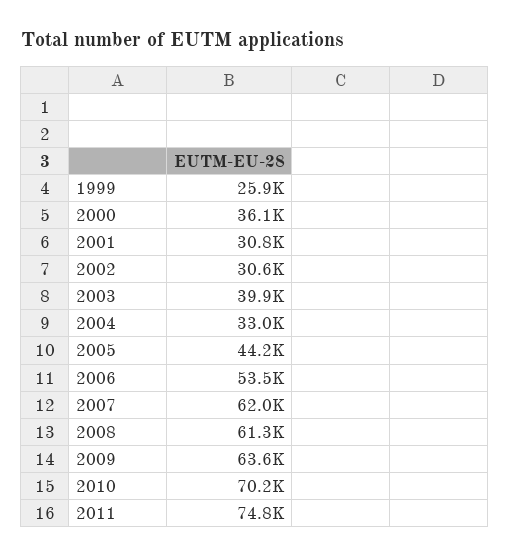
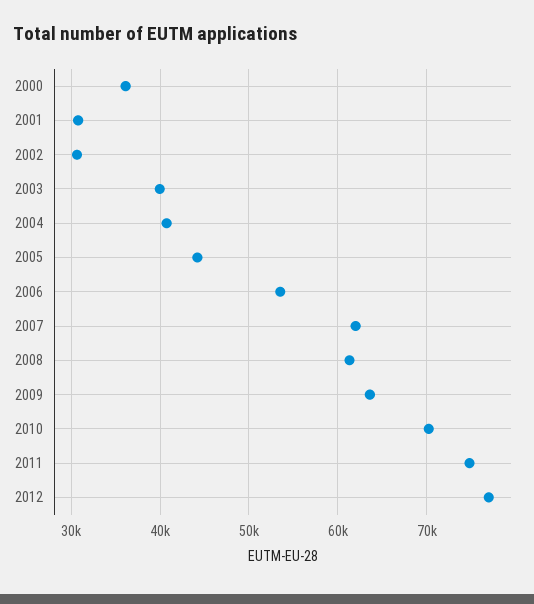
1999: 25900 -> none
2004: 33000 -> 41000
2012: none -> 77000

